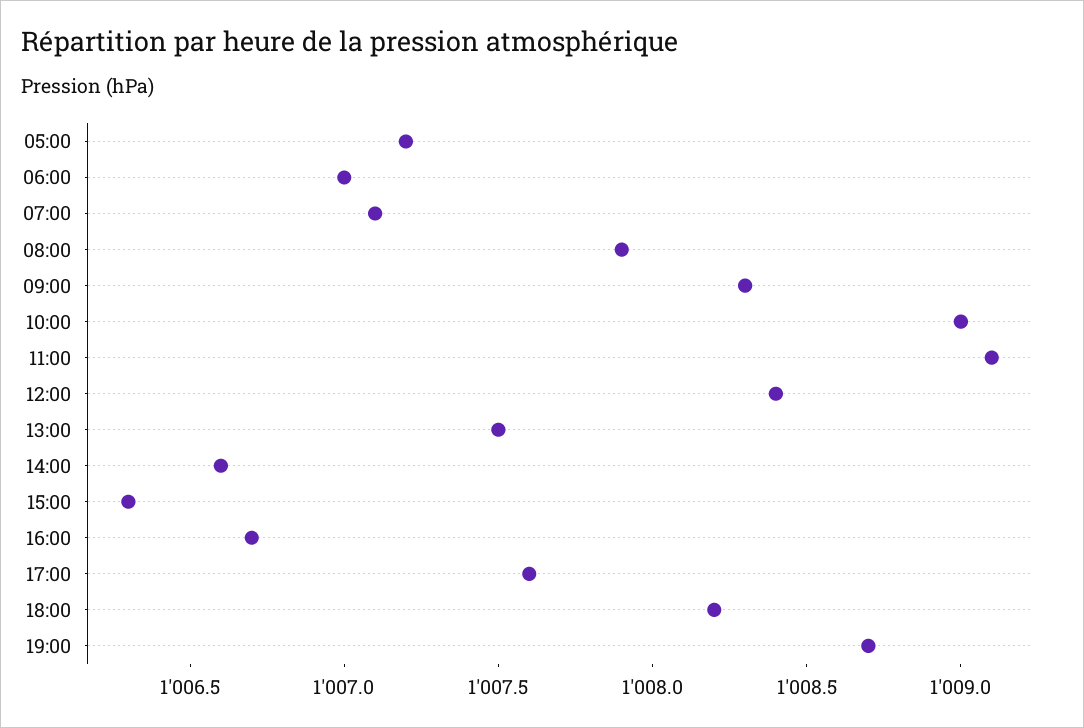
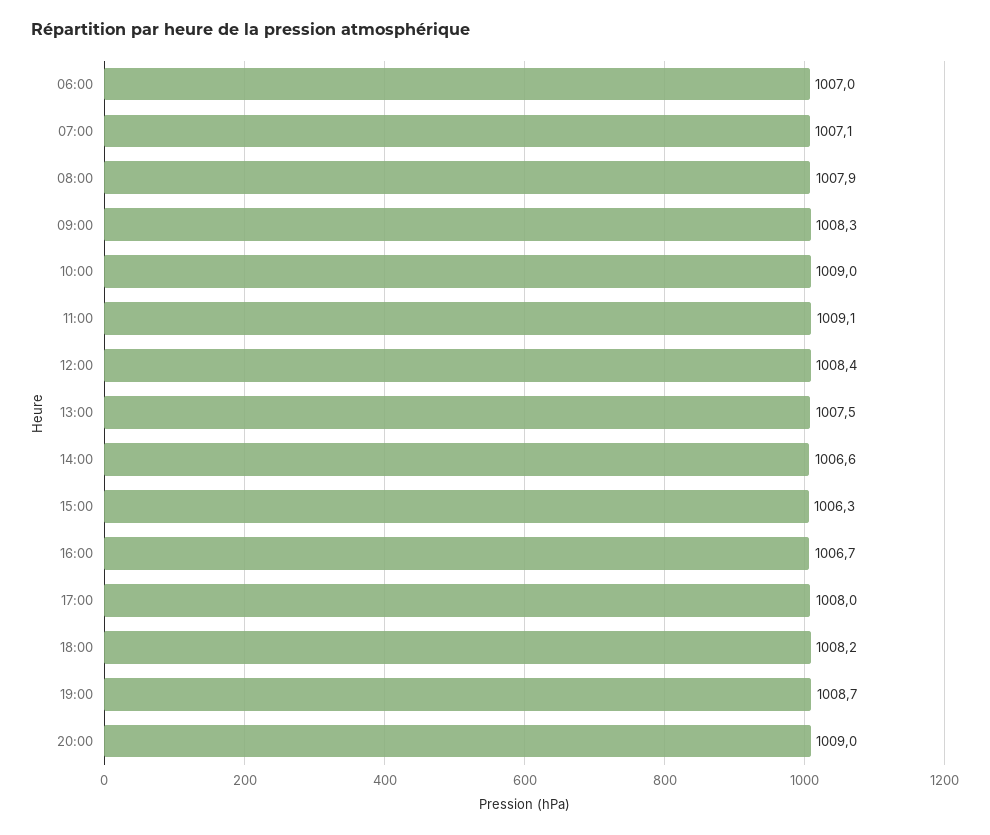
05:00: 1007.2 -> none
17:00: 1007.6 -> 1008
20:00: none -> 1009

